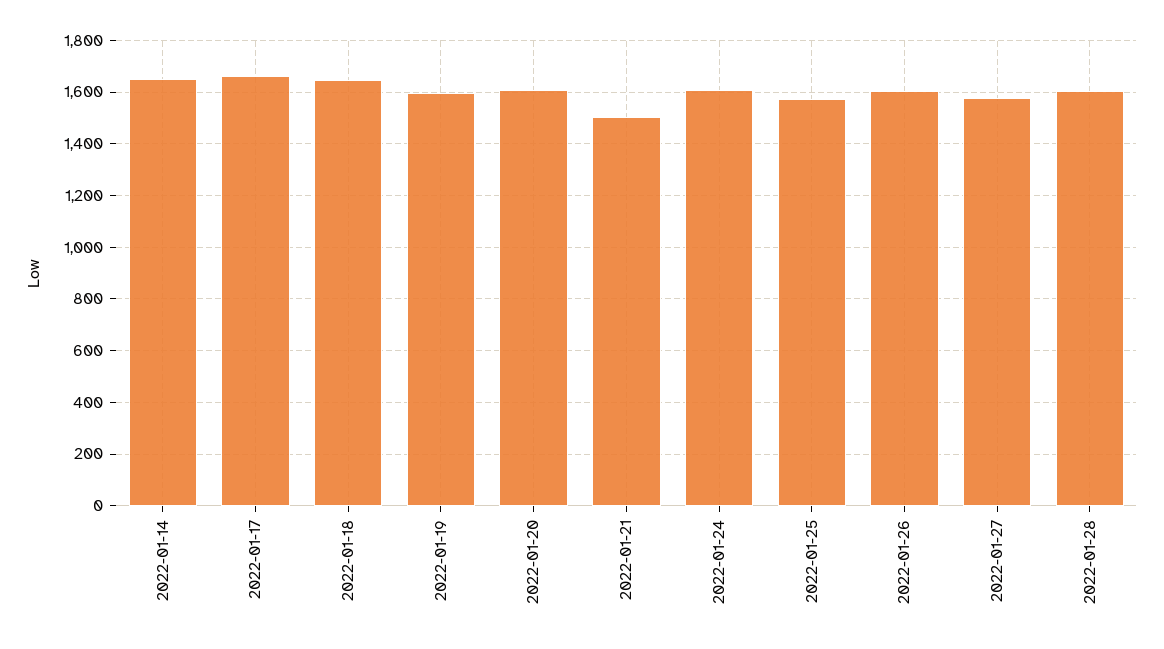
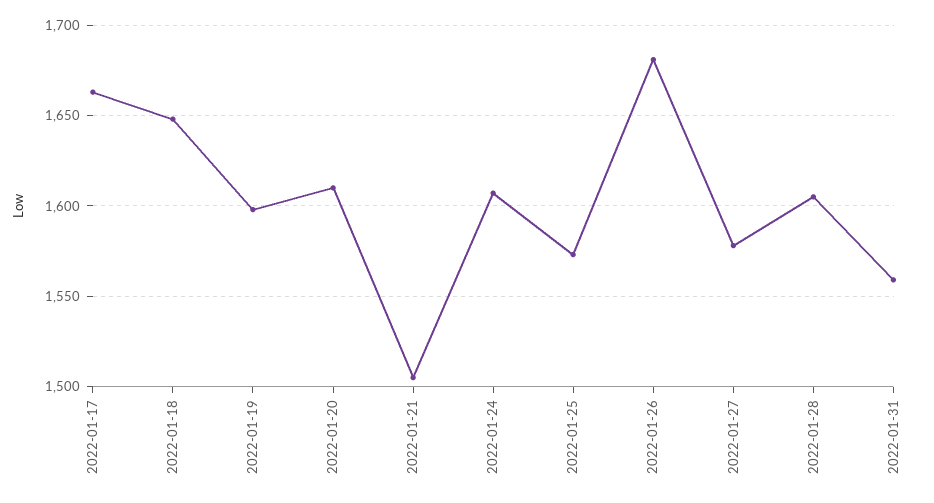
2022-01-14: 1650 -> none
2022-01-26: 1600 -> 1680
2022-01-31: none -> 1560

